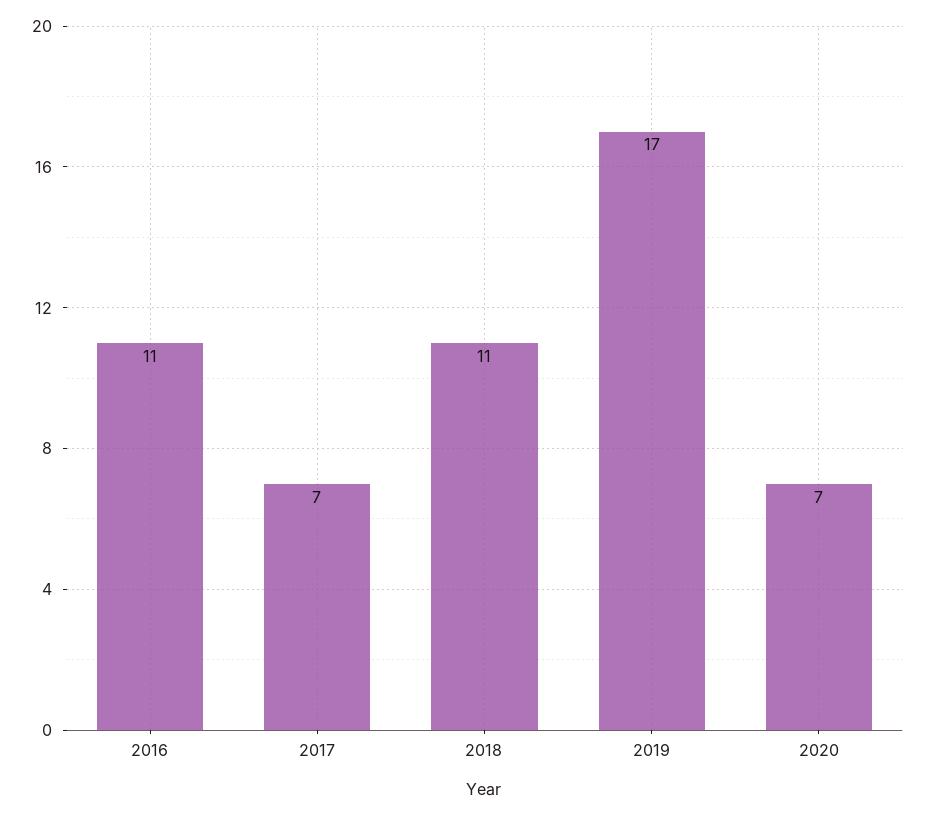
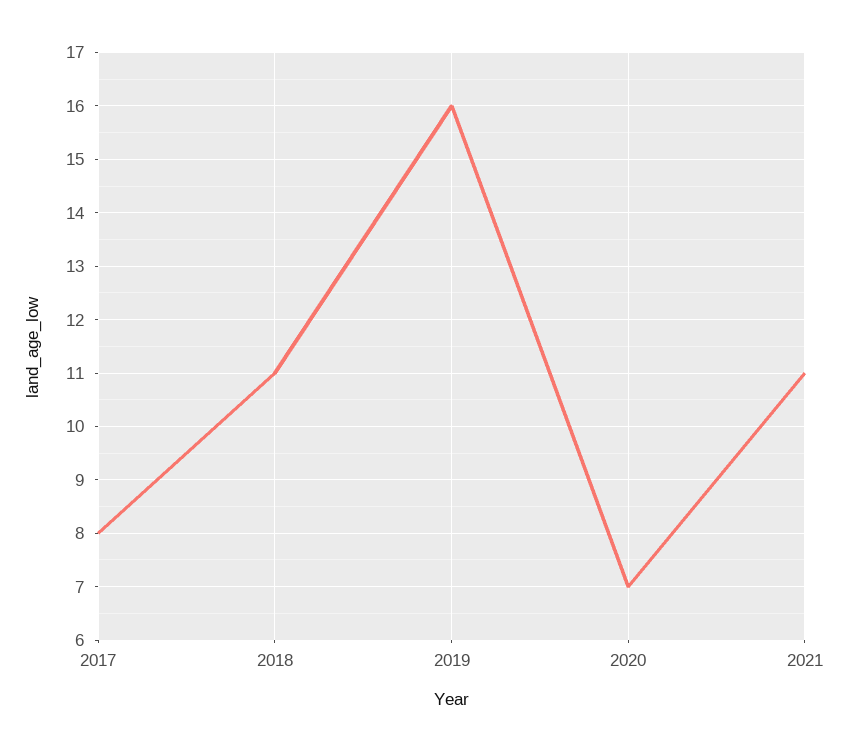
2016: 11 -> none
2017: 7 -> 8
2019: 17 -> 16
2021: none -> 11

